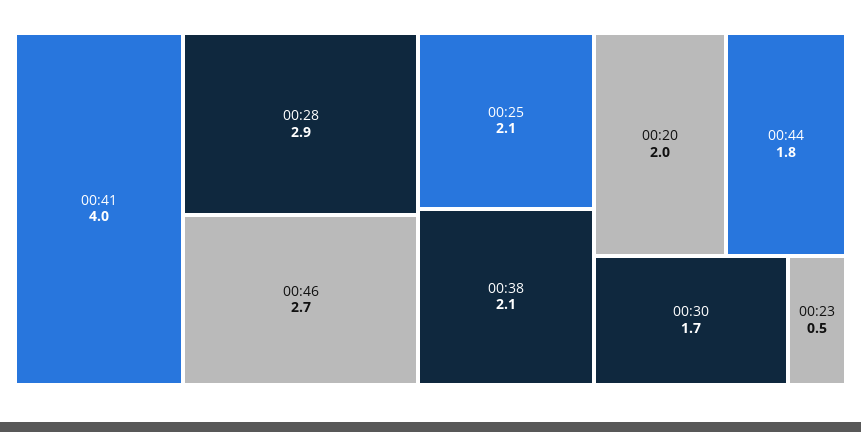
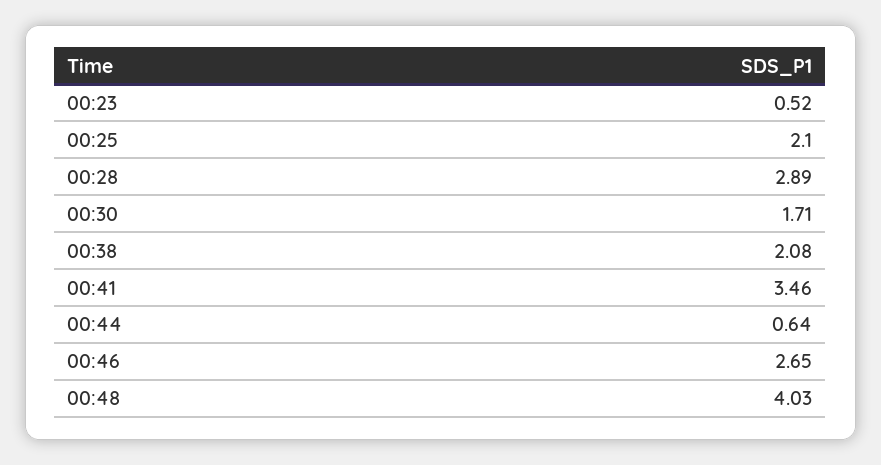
00:41: 4 -> 3.46
00:20: 2 -> none
00:44: 1.8 -> 0.64
00:48: none -> 4.03

